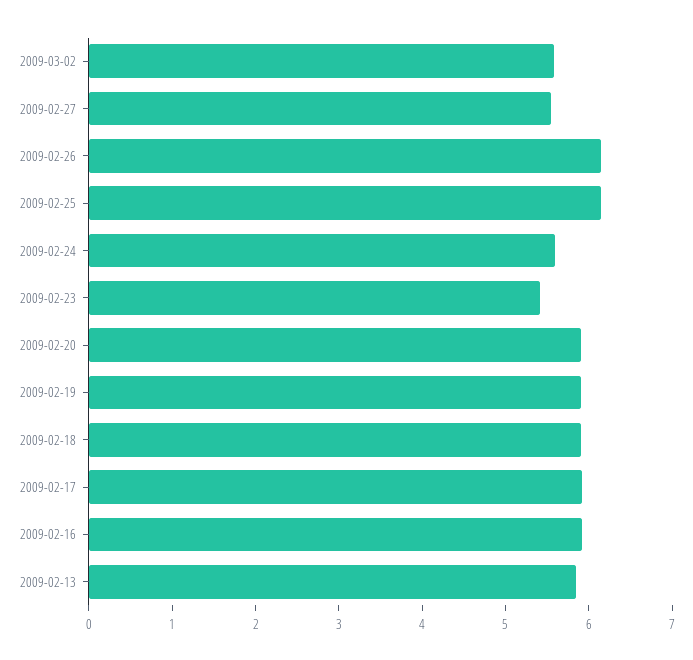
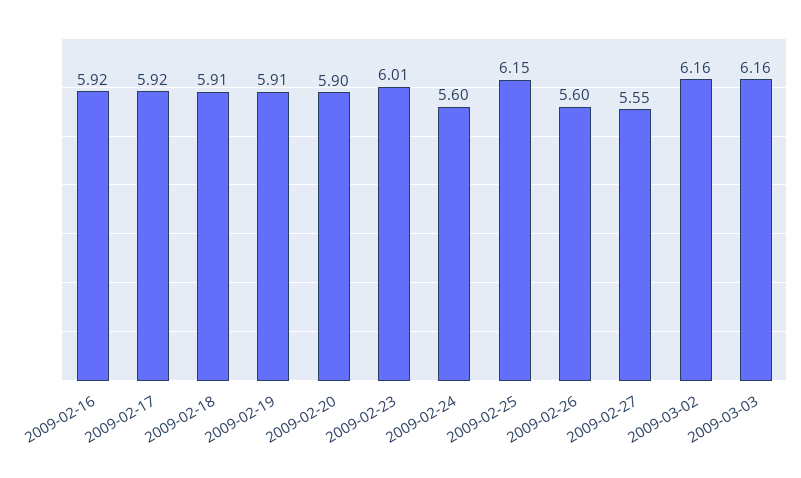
2009-03-02: 5.6 -> 6.16
2009-02-26: 6.2 -> 5.6
2009-02-23: 5.4 -> 6.01
2009-02-13: 5.8 -> none
2009-03-03: none -> 6.16

